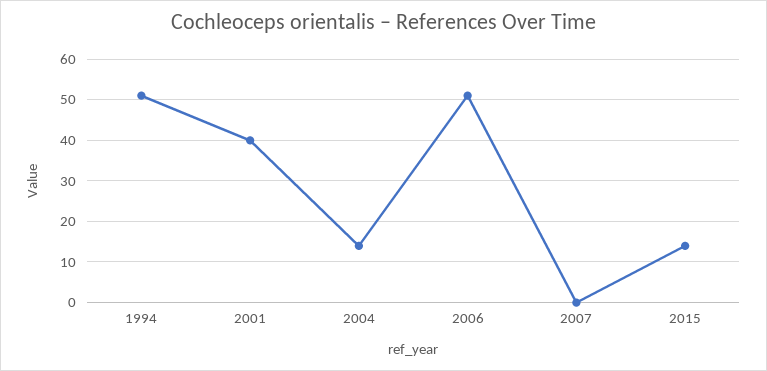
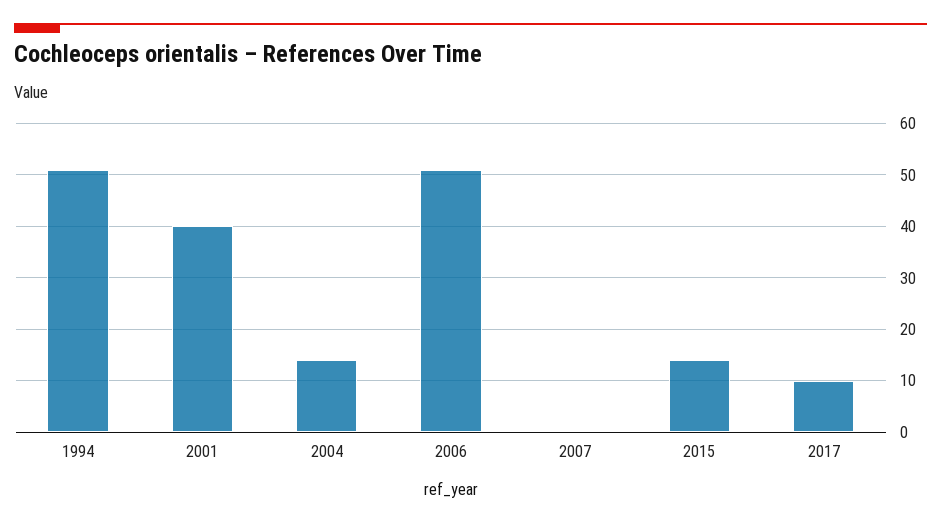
2017: none -> 10

